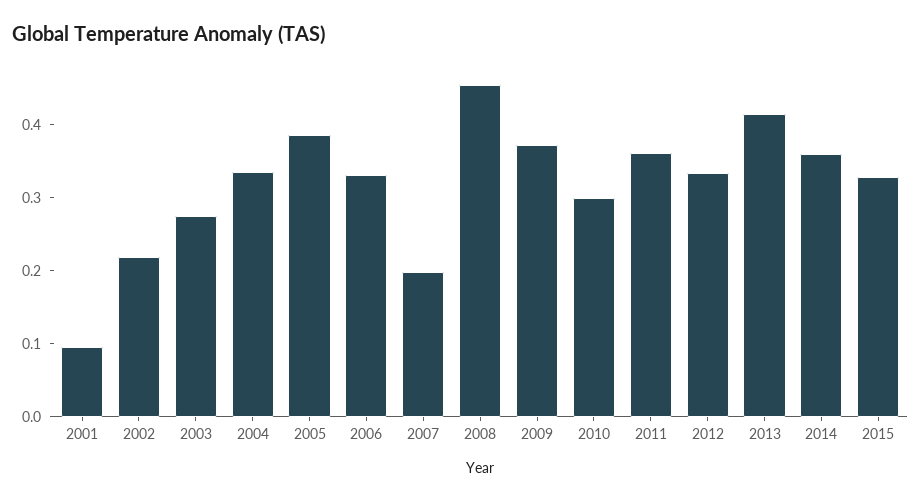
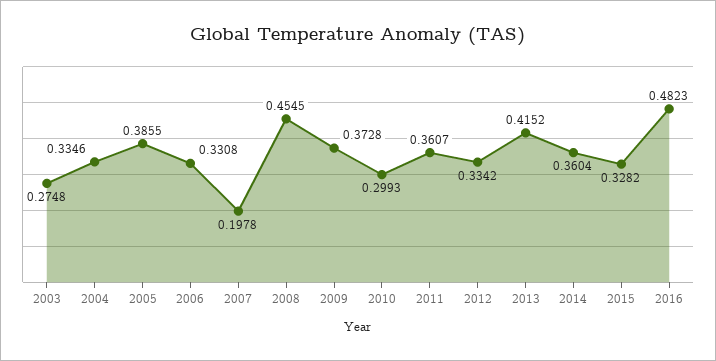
2001: 0.1 -> none
2002: 0.22 -> none
2016: none -> 0.4823

